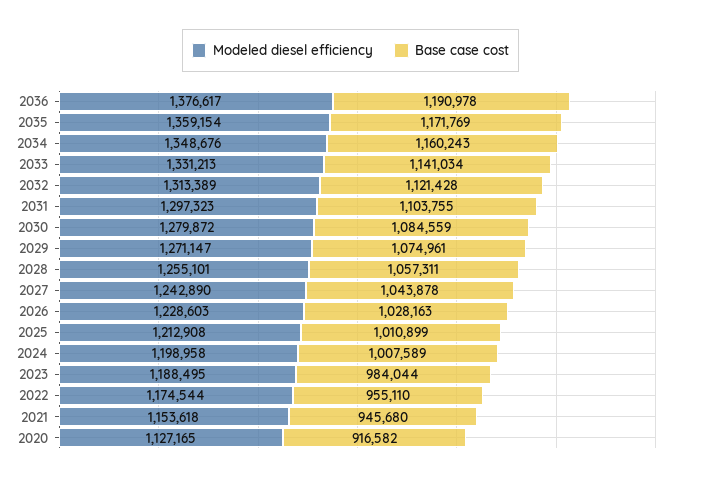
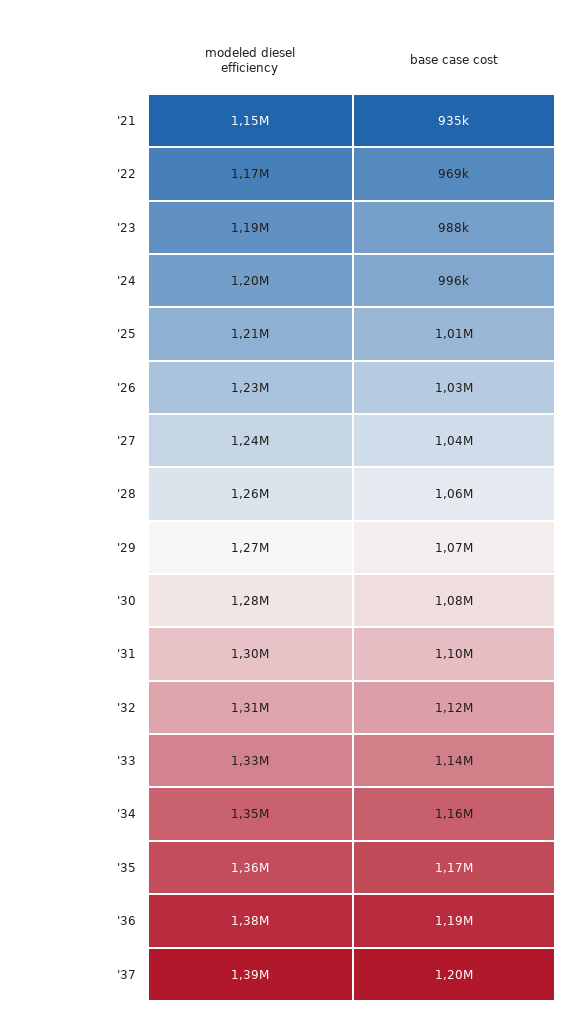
Base case cost, 2024: 1007589 -> 996000
Base case cost, 2023: 984044 -> 988000
Base case cost, 2022: 955110 -> 969000
Base case cost, 2021: 945680 -> 935000
Modeled diesel efficiency, 2020: 1127165 -> none
Base case cost, 2020: 916582 -> none
Modeled diesel efficiency, '37: none -> 1390000
Base case cost, '37: none -> 1200000

